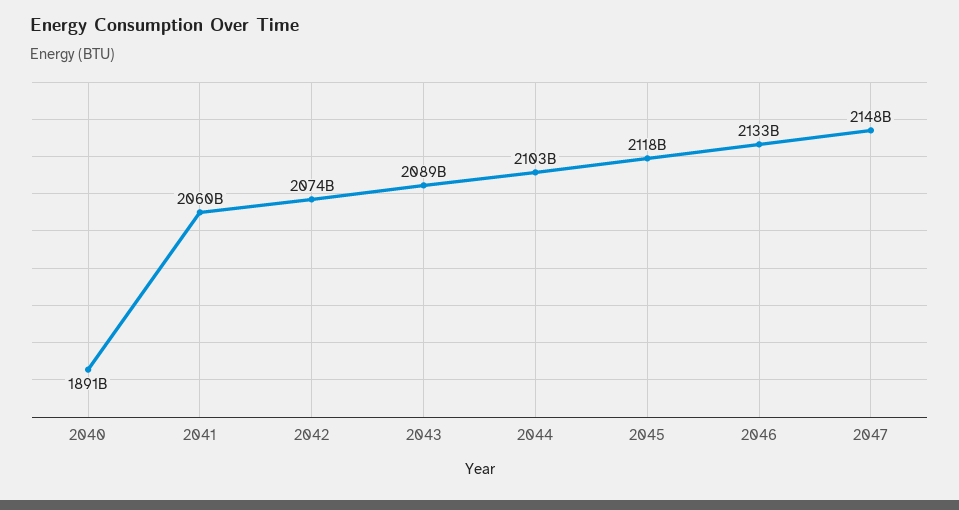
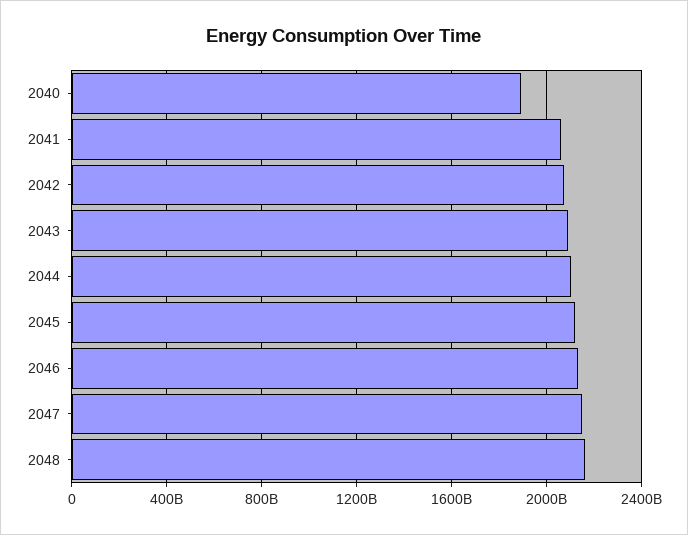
2048: none -> 2150000000000

